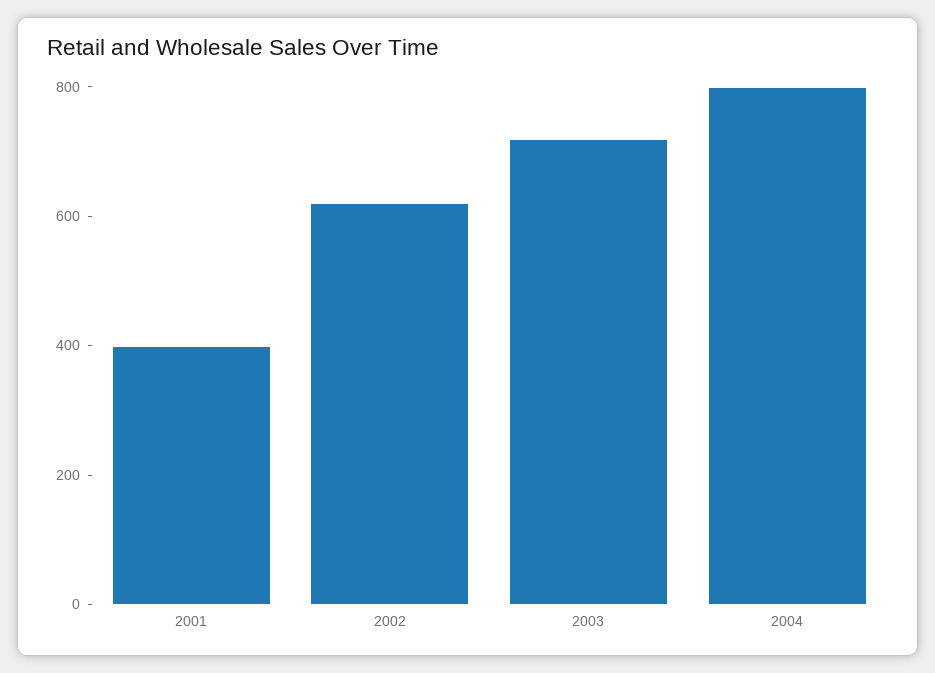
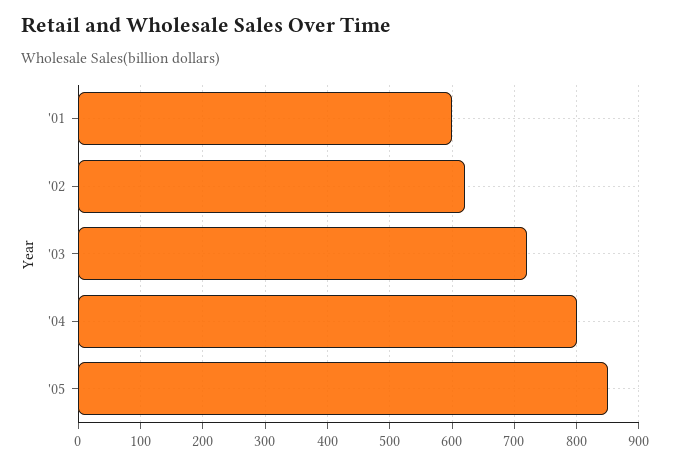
2001: 400 -> 600
'05: none -> 850

